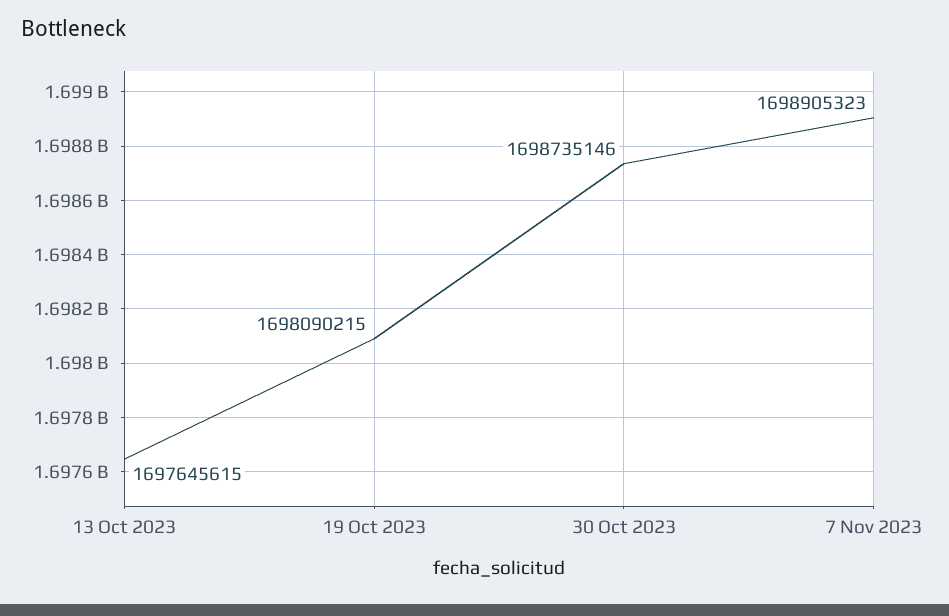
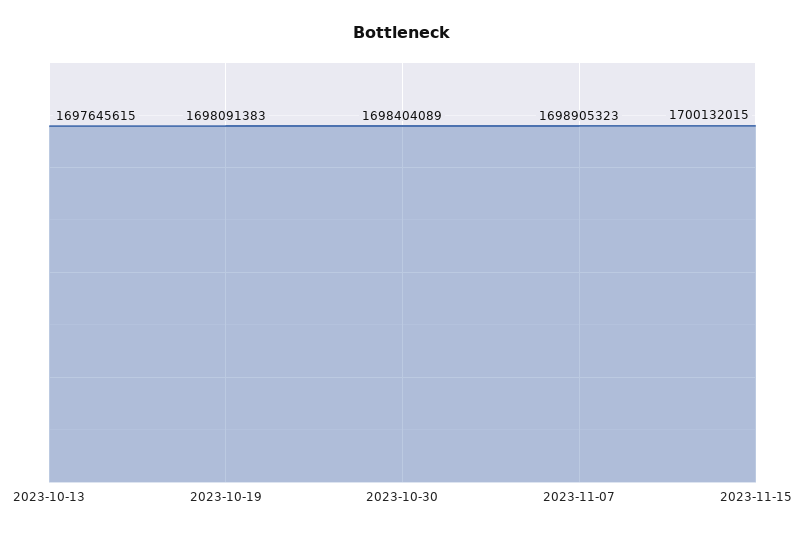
19 Oct 2023: 1698090215 -> 1698091383
30 Oct 2023: 1698735146 -> 1698404089
2023-11-15: none -> 1700132015

